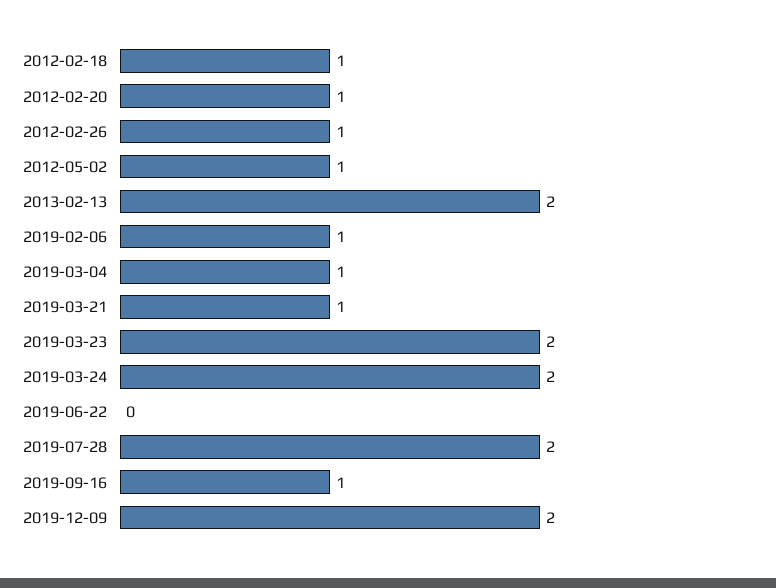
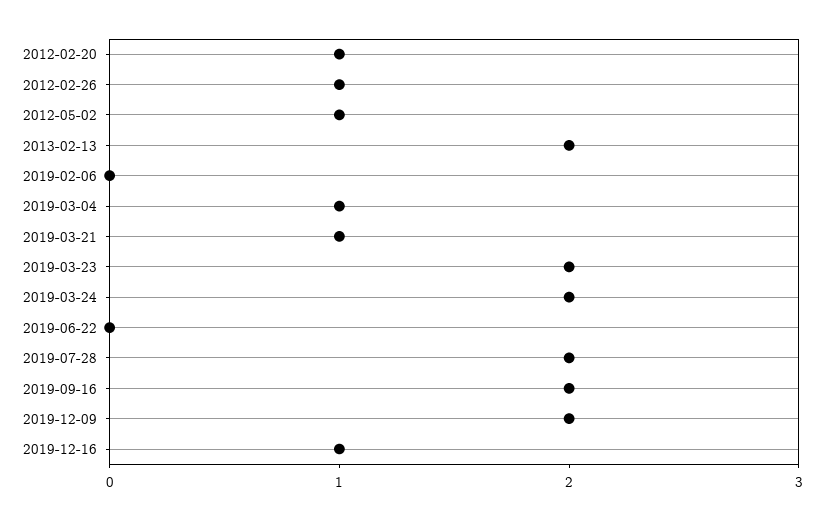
2012-02-18: 1 -> none
2019-02-06: 1 -> 0
2019-09-16: 1 -> 2
2019-12-16: none -> 1

